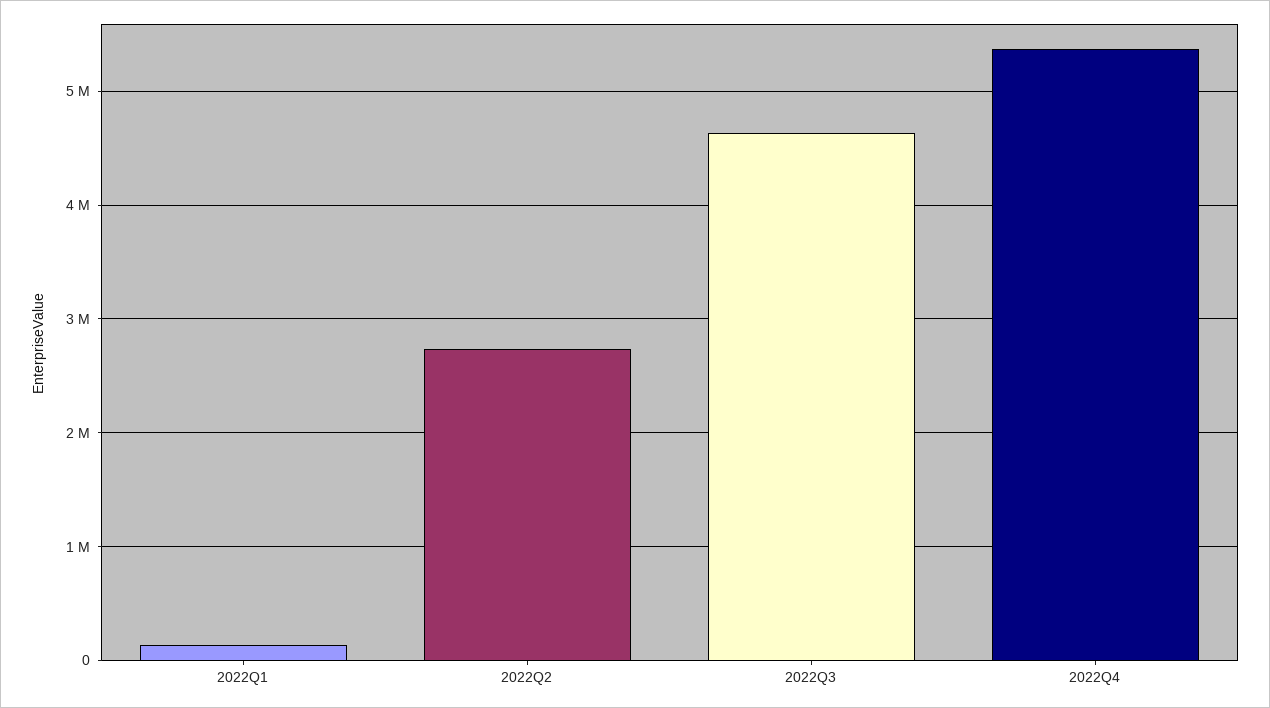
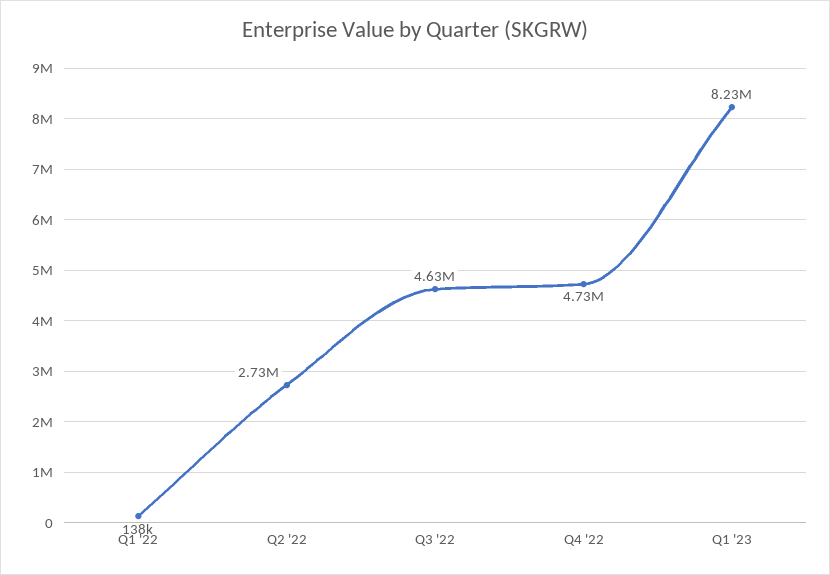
2022Q4: 5400000 -> 4730000
Q1 '23: none -> 8230000

